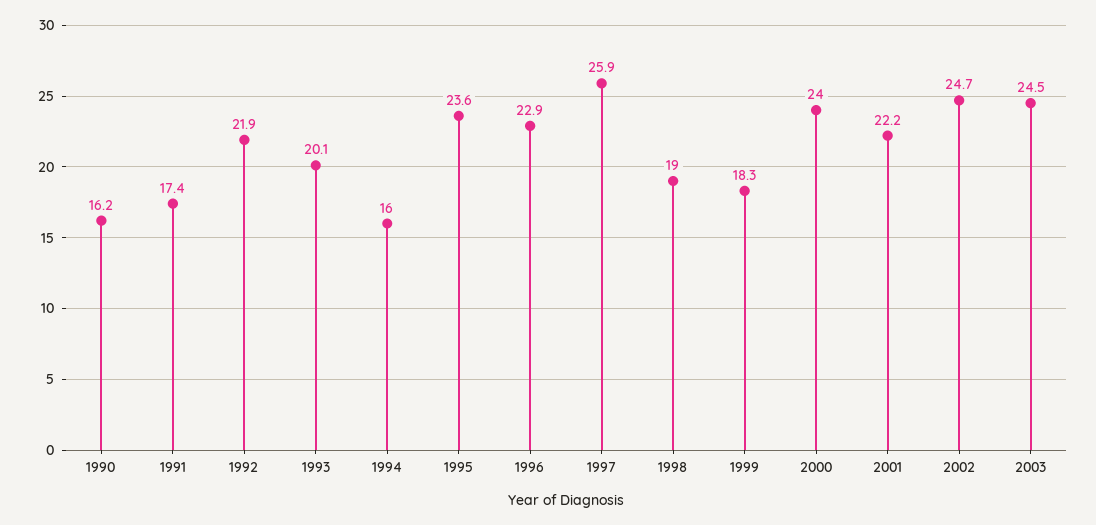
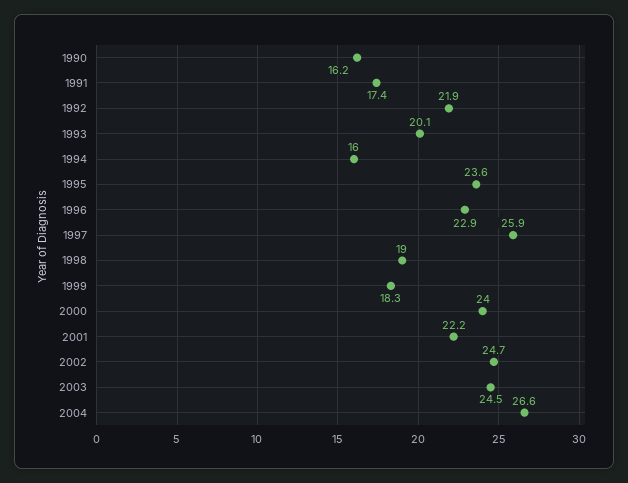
2004: none -> 26.6

